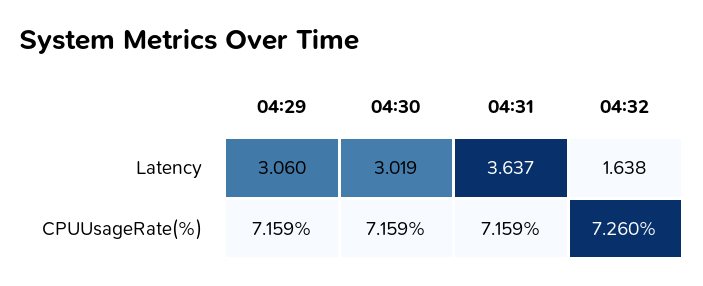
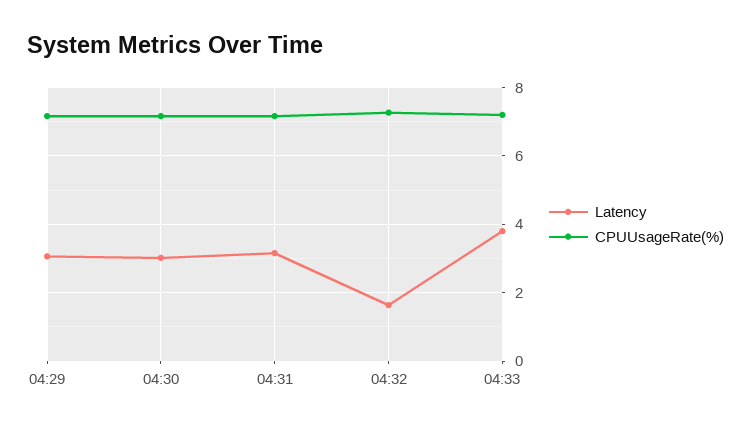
Latency, 04:31: 3.637 -> 3.2
Latency, 04:33: none -> 3.8
CPUUsageRate(%), 04:33: none -> 7.2

